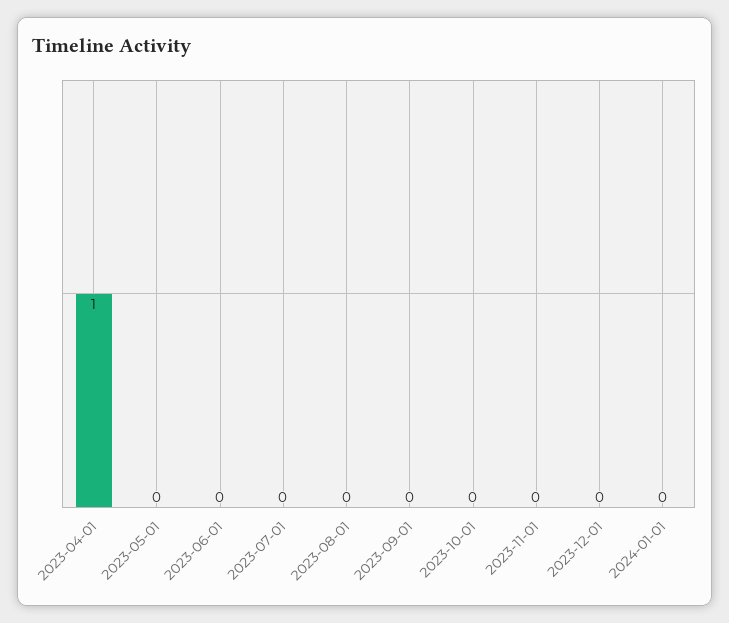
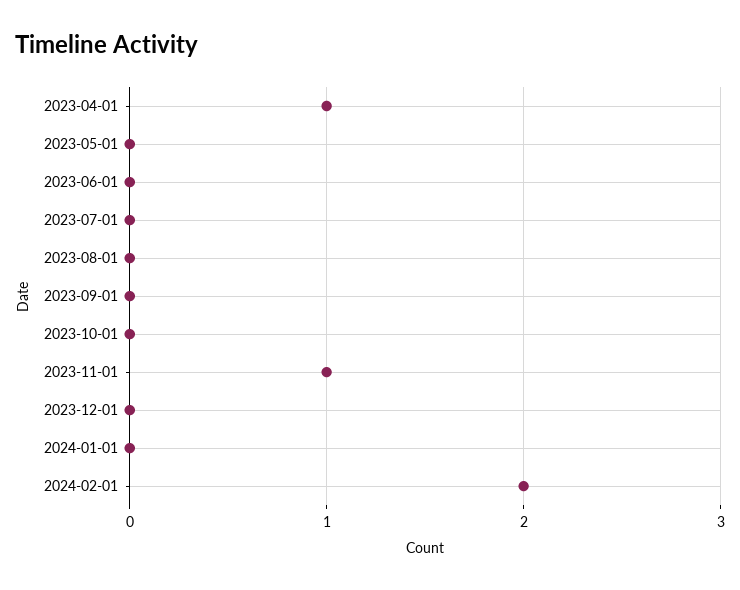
2023-11-01: 0 -> 1
2024-02-01: none -> 2

